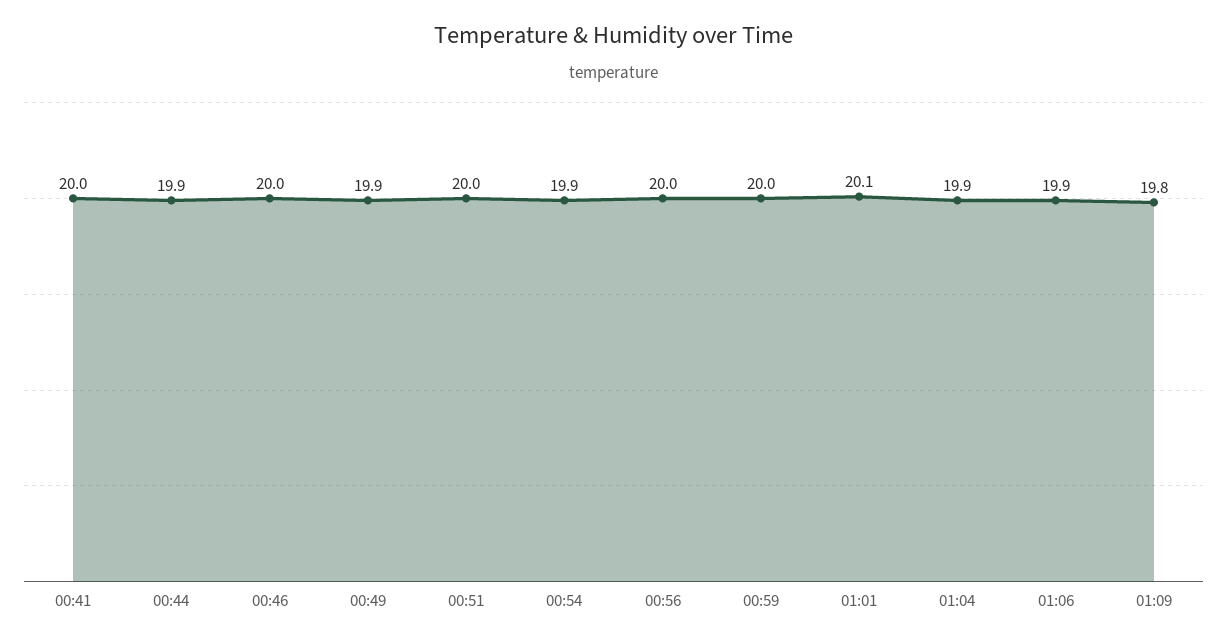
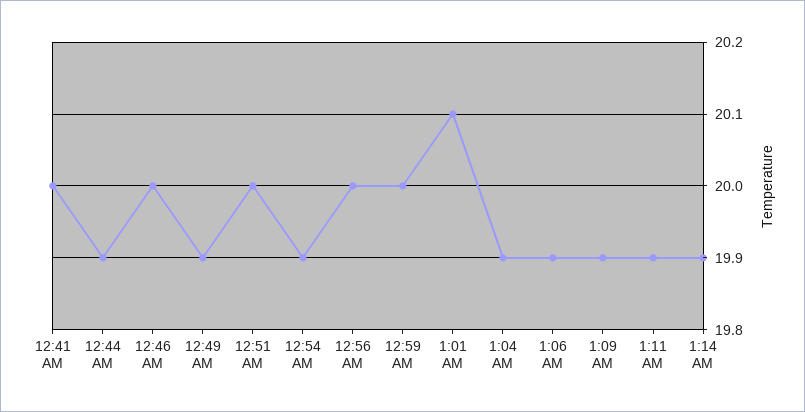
01:09: 19.8 -> 19.9
1:11 AM: none -> 19.9
1:14 AM: none -> 19.9

